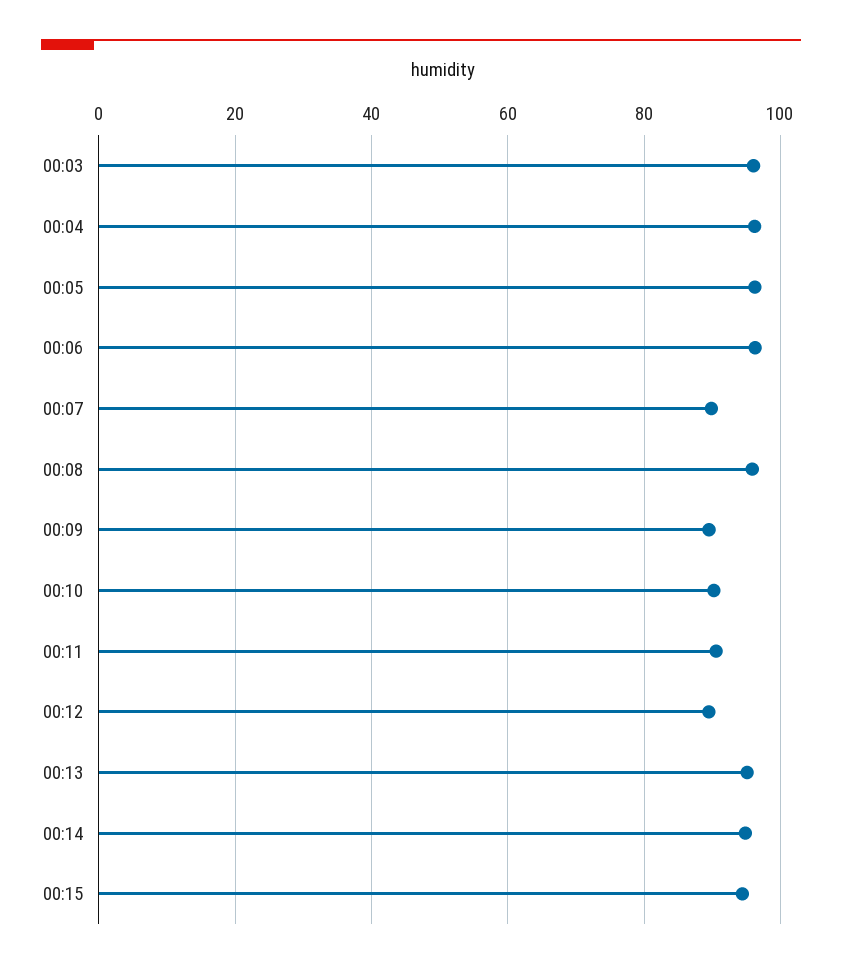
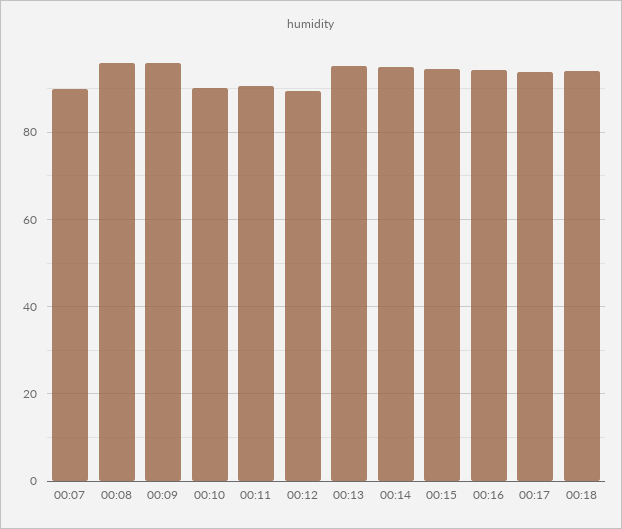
00:03: 96 -> none
00:04: 96 -> none
00:05: 96 -> none
00:06: 96 -> none
00:09: 90 -> 96
00:16: none -> 94
00:17: none -> 94
00:18: none -> 94

